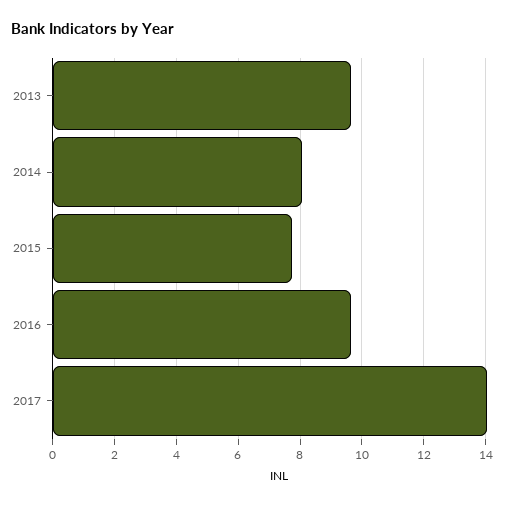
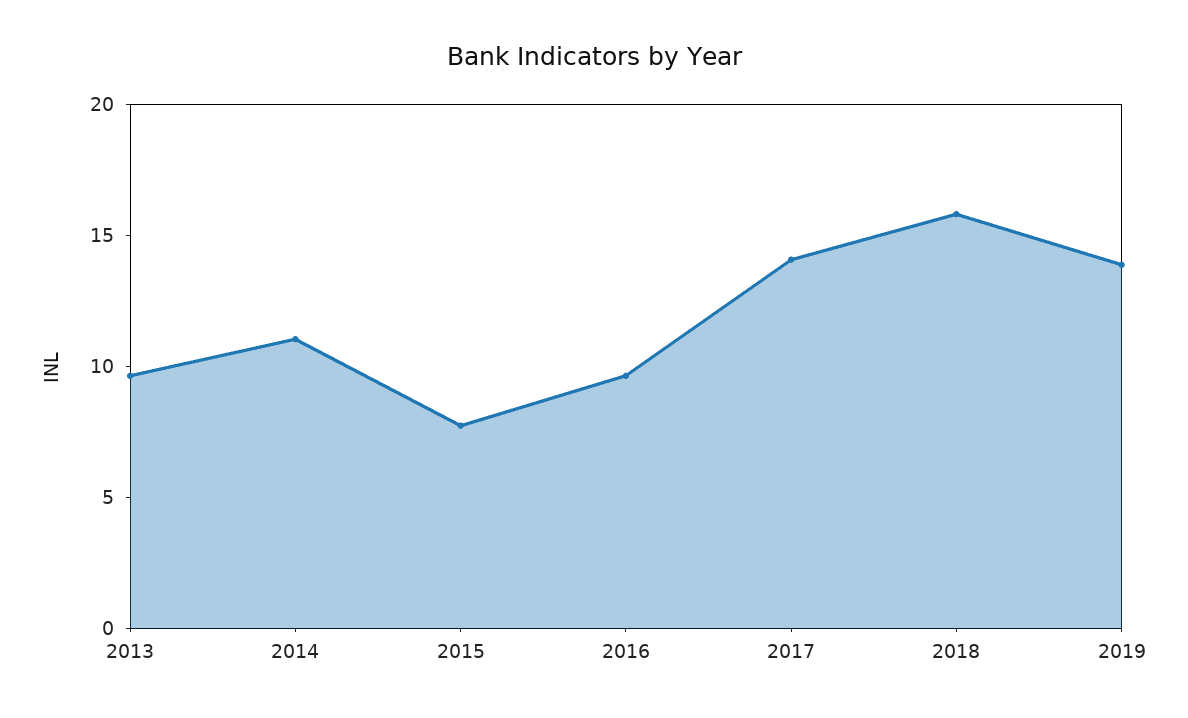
2014: 8 -> 11
2018: none -> 16
2019: none -> 14

